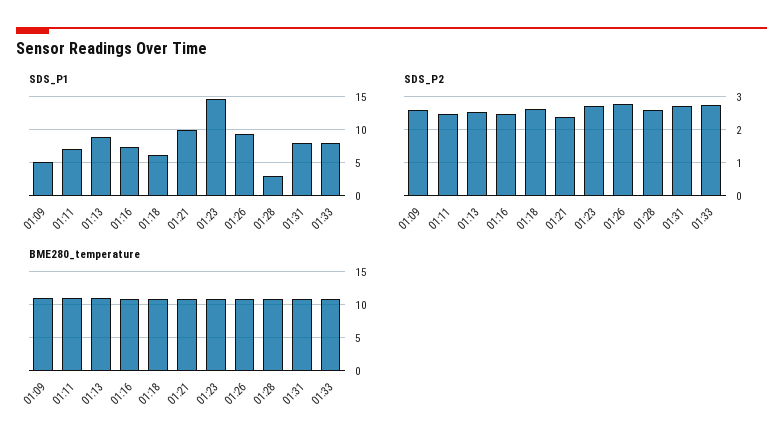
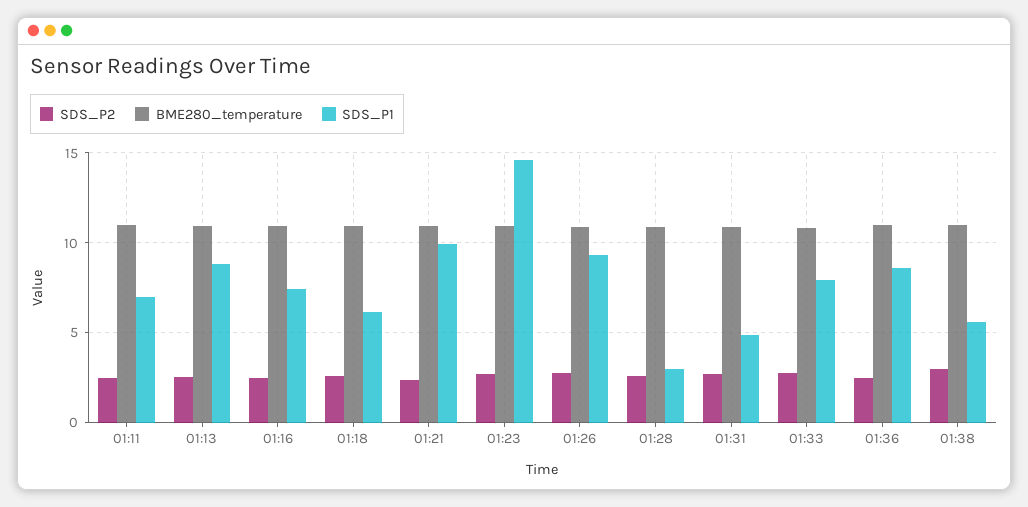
SDS_P1, 01:09: 5 -> none
SDS_P1, 01:31: 8 -> 5
SDS_P2, 01:09: 2.6 -> none
BME280_temperature, 01:09: 11 -> none
SDS_P2, 01:36: none -> 2.5
BME280_temperature, 01:36: none -> 11
SDS_P1, 01:36: none -> 8.5
SDS_P2, 01:38: none -> 3
BME280_temperature, 01:38: none -> 11
SDS_P1, 01:38: none -> 5.5

